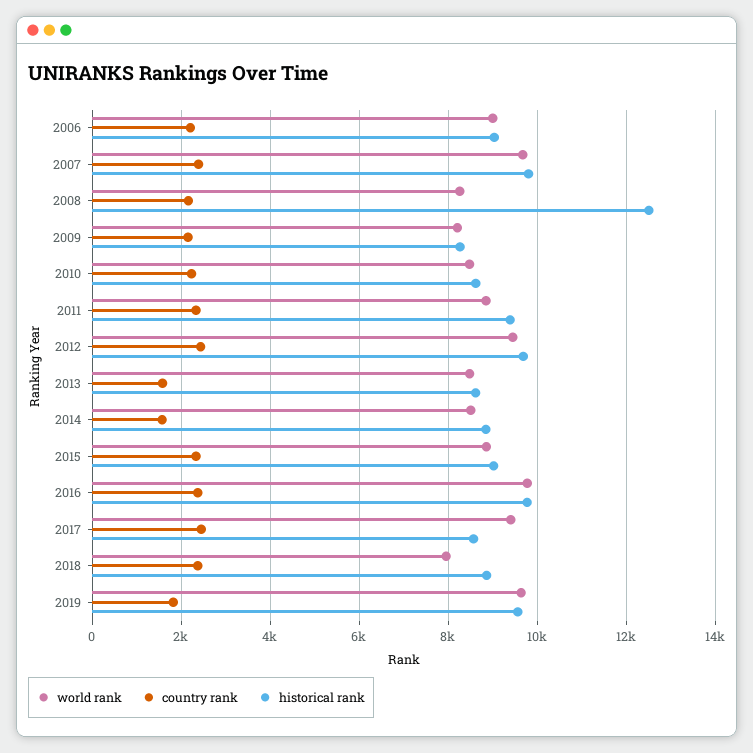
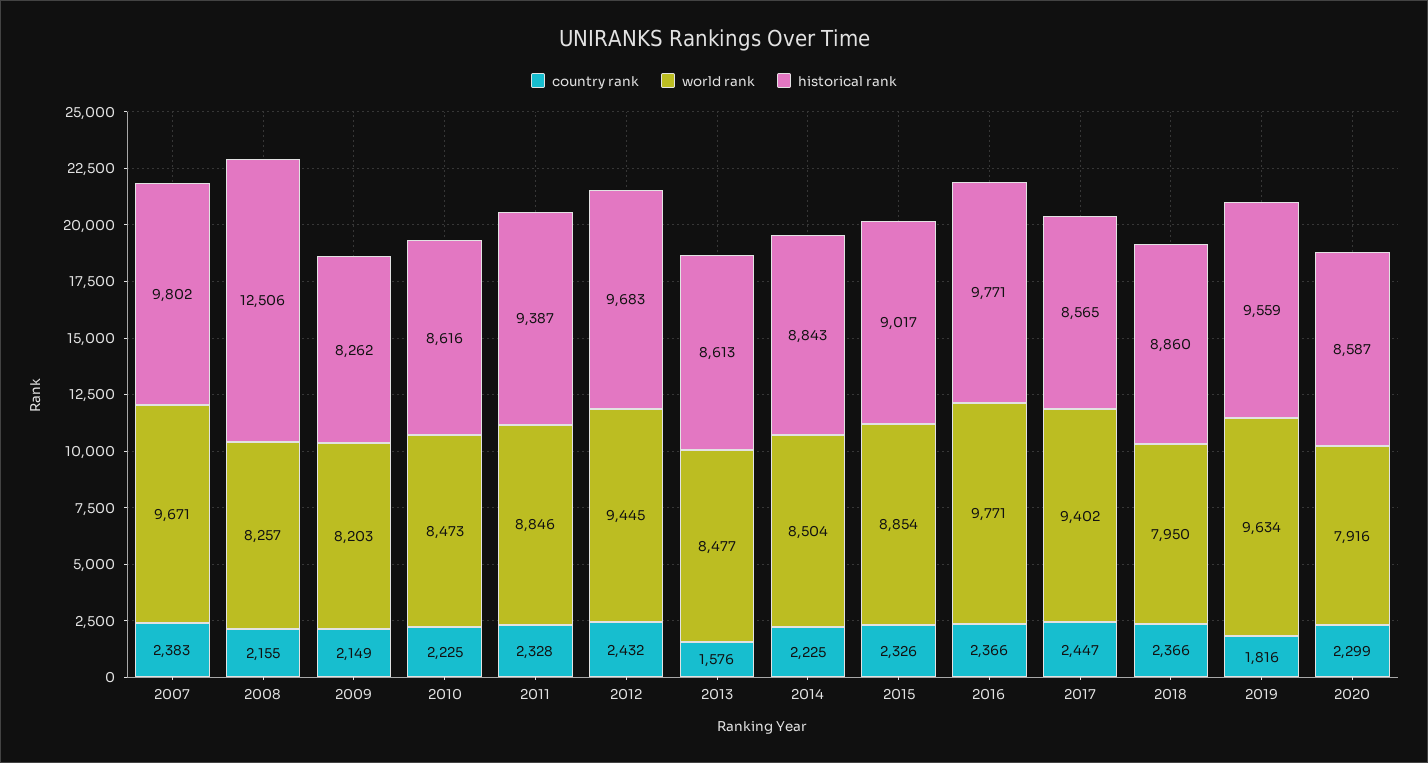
world rank, 2006: 9000 -> none
country rank, 2006: 2200 -> none
historical rank, 2006: 9000 -> none
country rank, 2014: 1600 -> 2225
country rank, 2020: none -> 2299
world rank, 2020: none -> 7916
historical rank, 2020: none -> 8587

